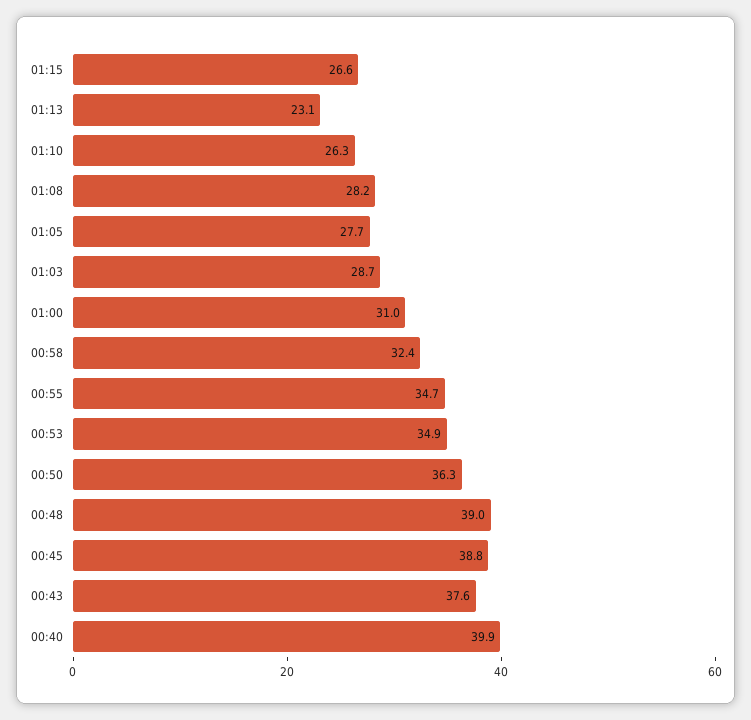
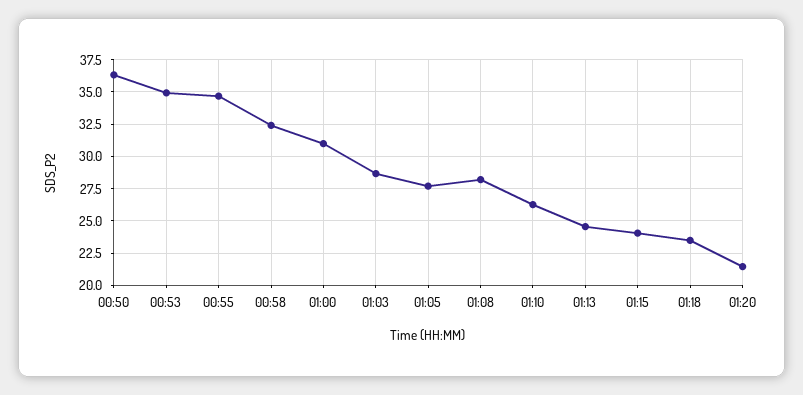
01:15: 26.6 -> 24
01:13: 23.1 -> 24.5
00:48: 39 -> none
00:45: 38.8 -> none
00:43: 37.6 -> none
00:40: 39.9 -> none
01:18: none -> 23.5
01:20: none -> 21.5

